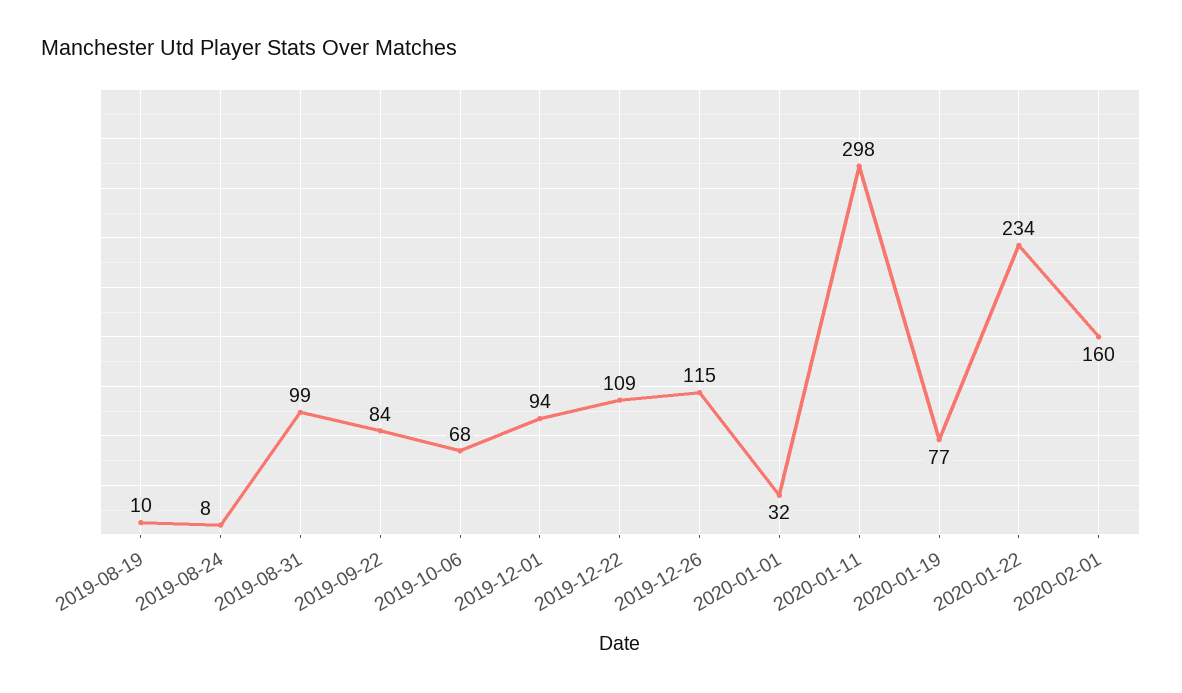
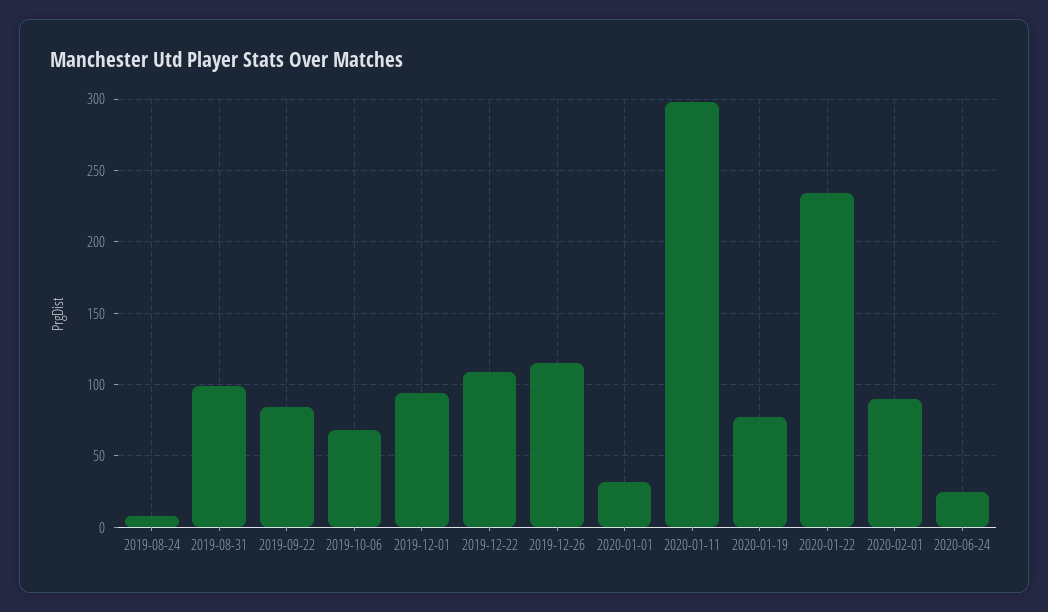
2019-08-19: 10 -> none
2020-02-01: 160 -> 90
2020-06-24: none -> 25

